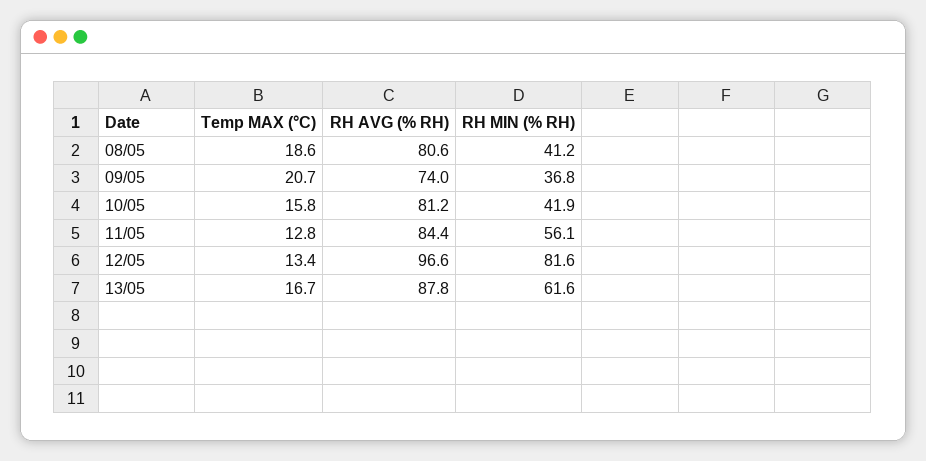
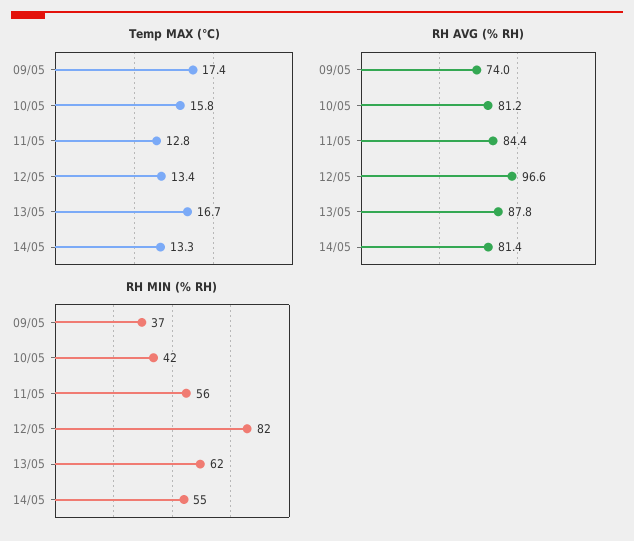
Temp MAX (°C), 08/05: 18.6 -> none
RH AVG (% RH), 08/05: 80.6 -> none
RH MIN (% RH), 08/05: 41.2 -> none
Temp MAX (°C), 09/05: 20.7 -> 17.4
Temp MAX (°C), 14/05: none -> 13.3
RH AVG (% RH), 14/05: none -> 81.4
RH MIN (% RH), 14/05: none -> 55

